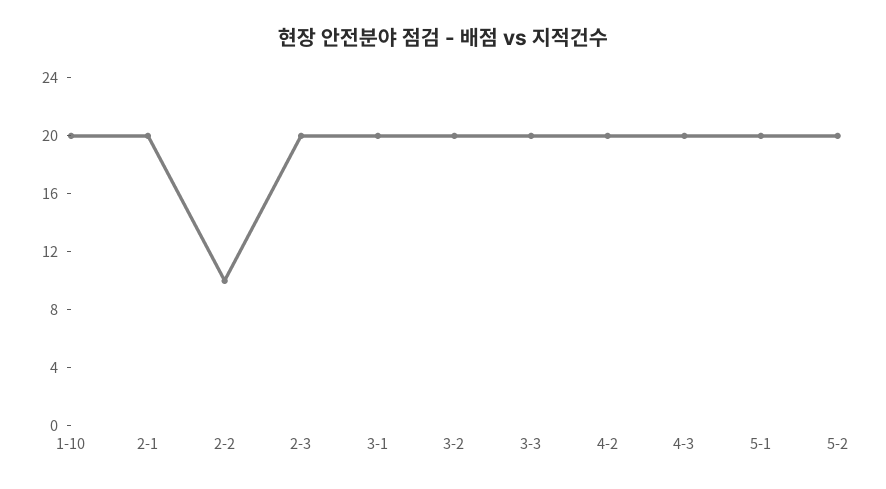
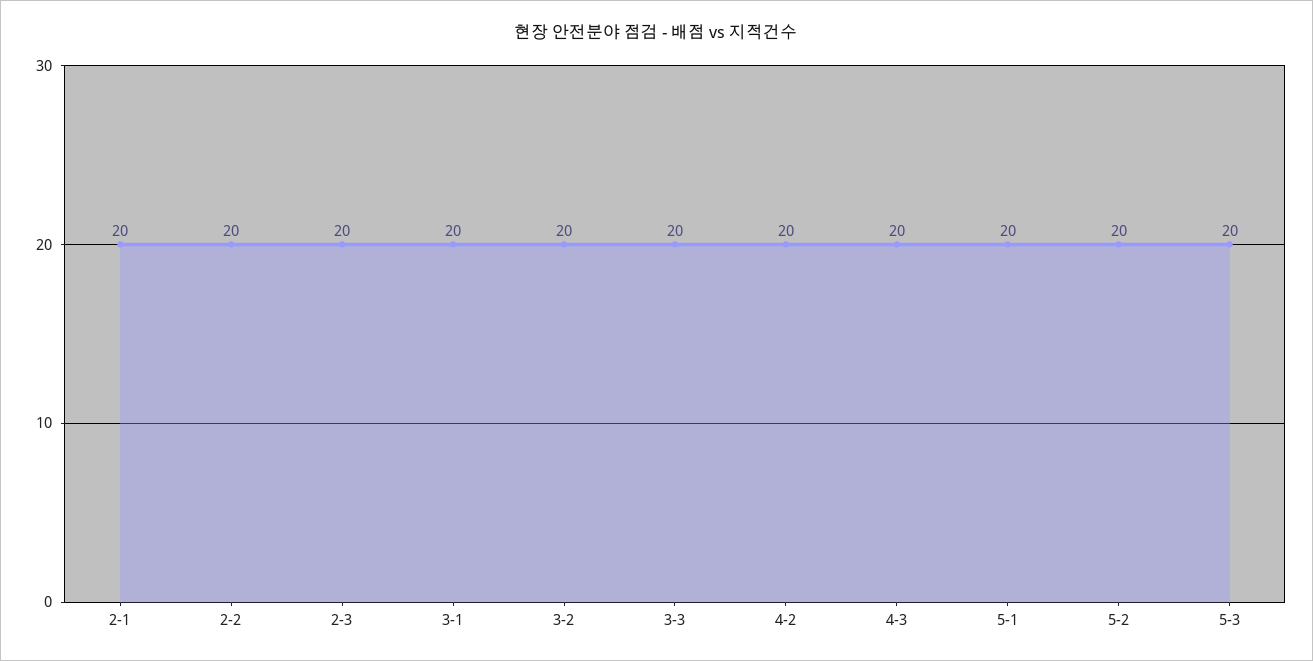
1-10: 20 -> none
2-2: 10 -> 20
5-3: none -> 20

